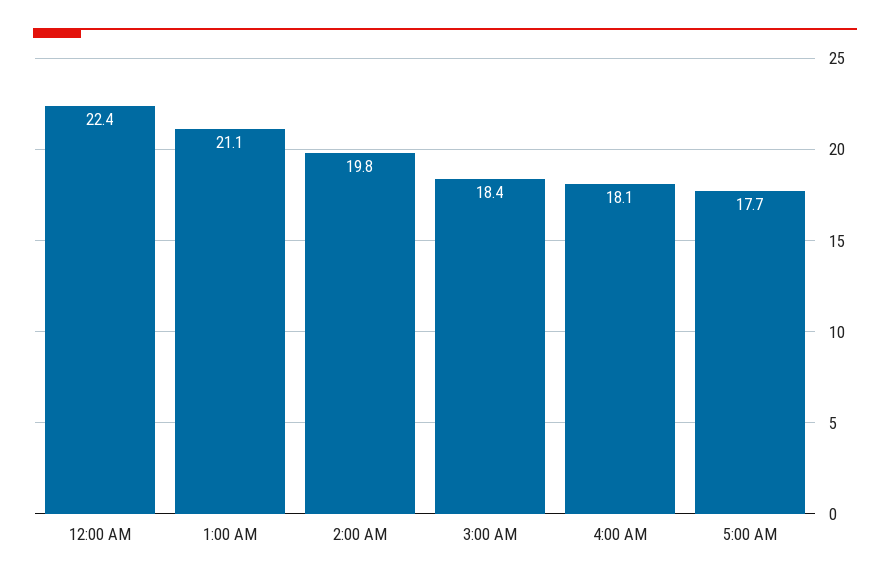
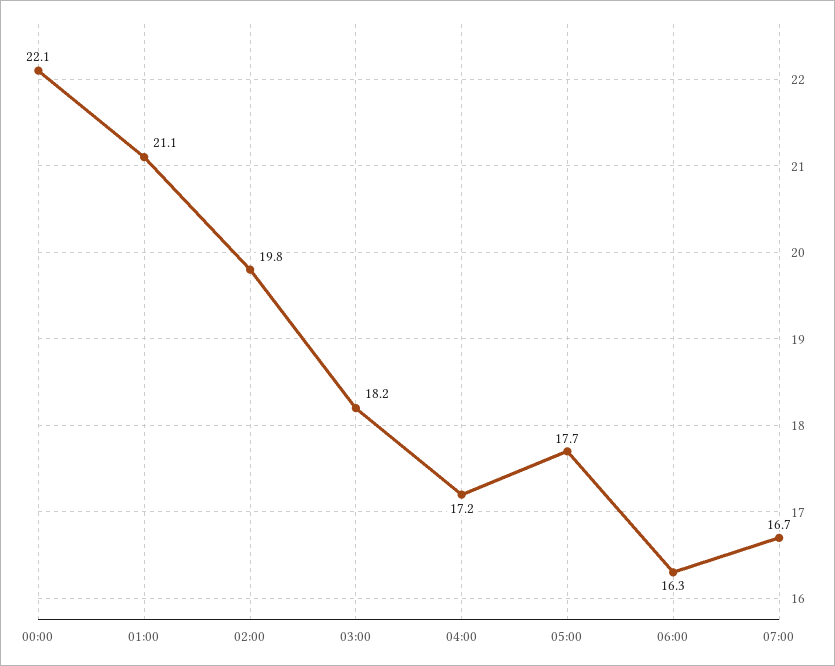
12:00 AM: 22.4 -> 22.1
3:00 AM: 18.4 -> 18.2
4:00 AM: 18.1 -> 17.2
06:00: none -> 16.3
07:00: none -> 16.7

